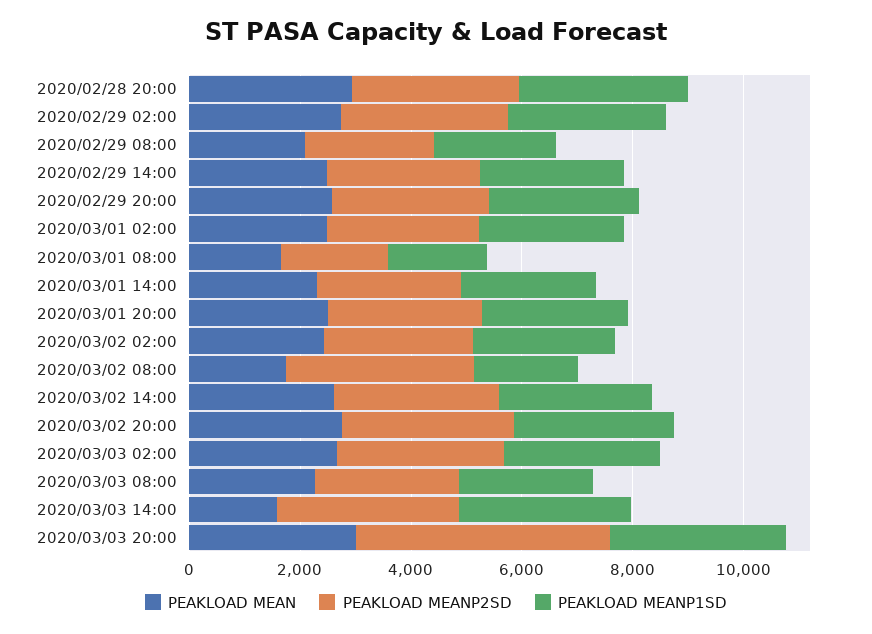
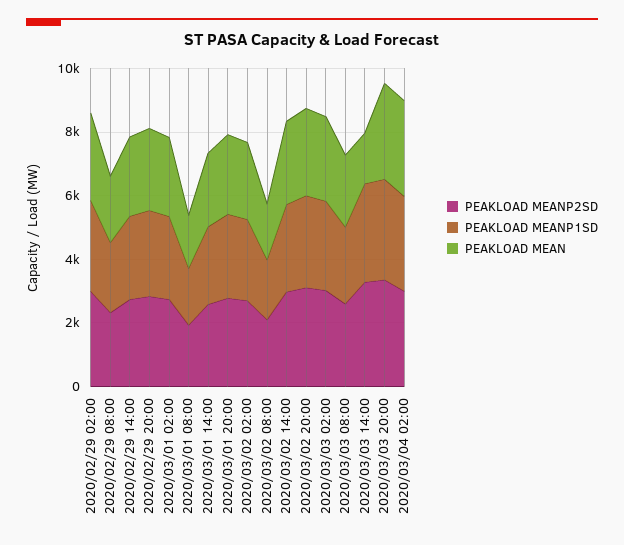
PEAKLOAD MEAN, 2020/02/28 20:00: 3000 -> none
PEAKLOAD MEANP2SD, 2020/02/28 20:00: 3000 -> none
PEAKLOAD MEANP1SD, 2020/02/28 20:00: 3000 -> none
PEAKLOAD MEANP2SD, 2020/03/02 08:00: 3500 -> 2000
PEAKLOAD MEANP2SD, 2020/03/03 20:00: 4500 -> 3500
PEAKLOAD MEANP2SD, 2020/03/04 02:00: none -> 3000
PEAKLOAD MEANP1SD, 2020/03/04 02:00: none -> 3000
PEAKLOAD MEAN, 2020/03/04 02:00: none -> 3000

